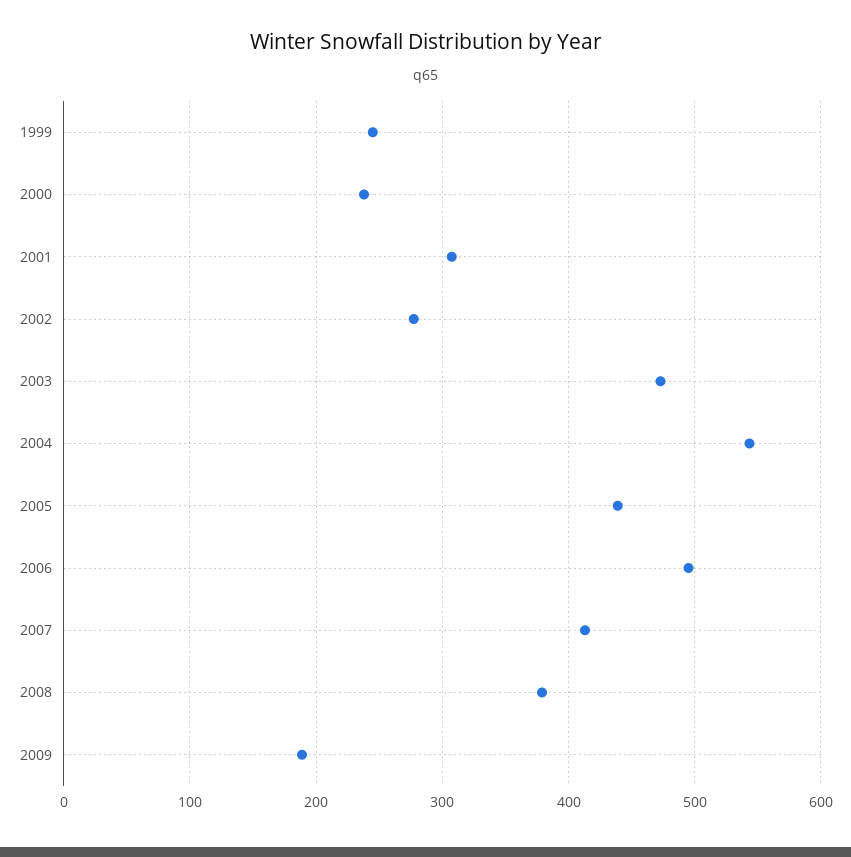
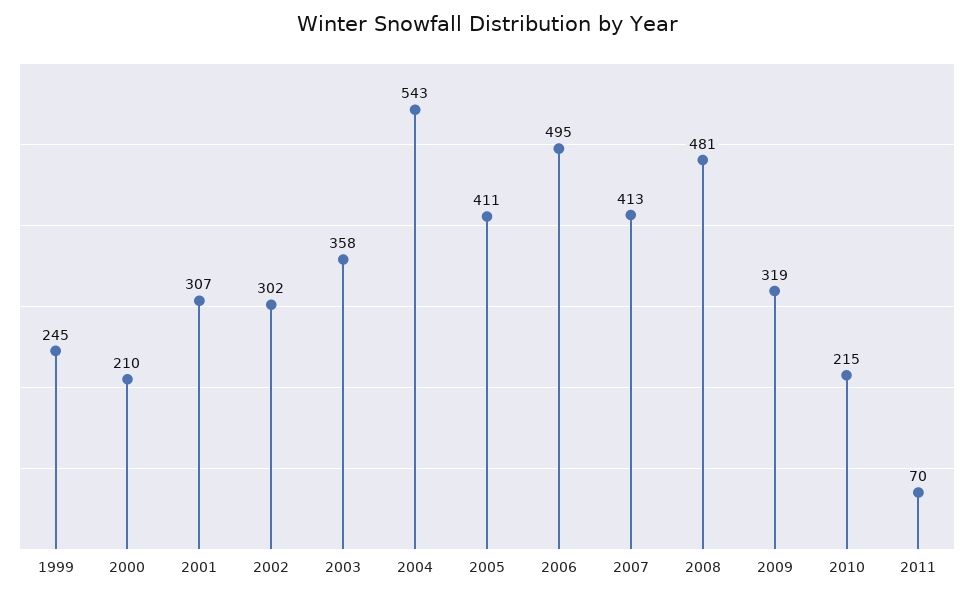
2000: 240 -> 210
2002: 280 -> 302
2003: 470 -> 358
2005: 440 -> 411
2008: 380 -> 481
2009: 190 -> 319
2010: none -> 215
2011: none -> 70

